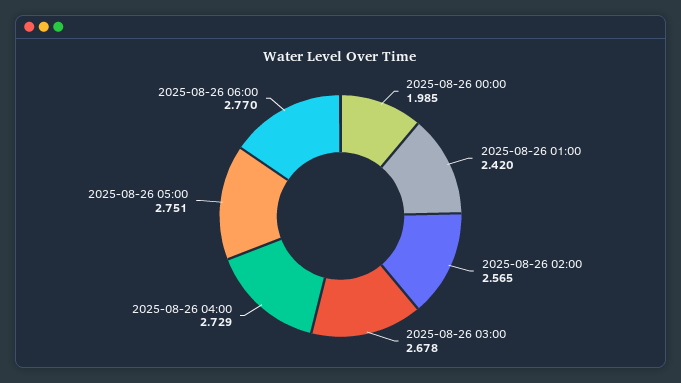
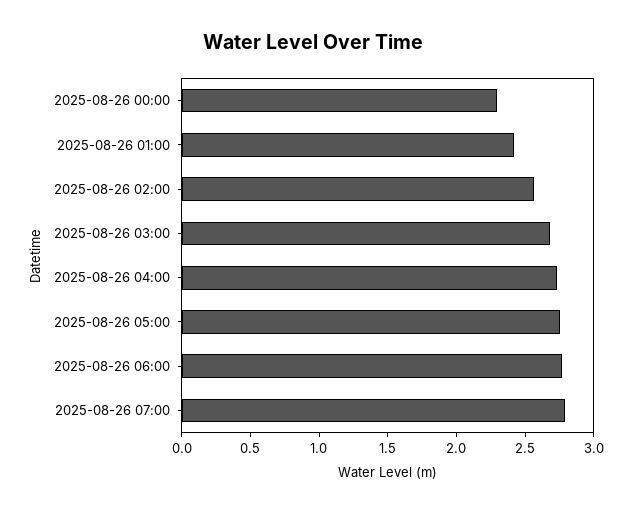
2025-08-26 00:00: 1.985 -> 2.3
2025-08-26 07:00: none -> 2.8

